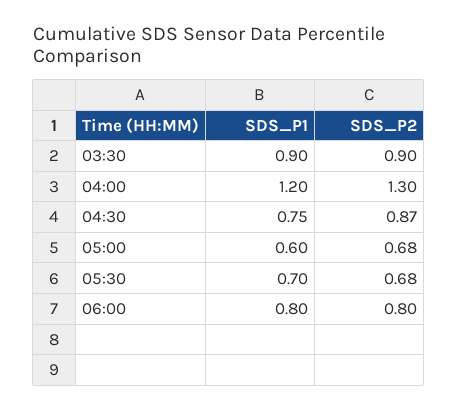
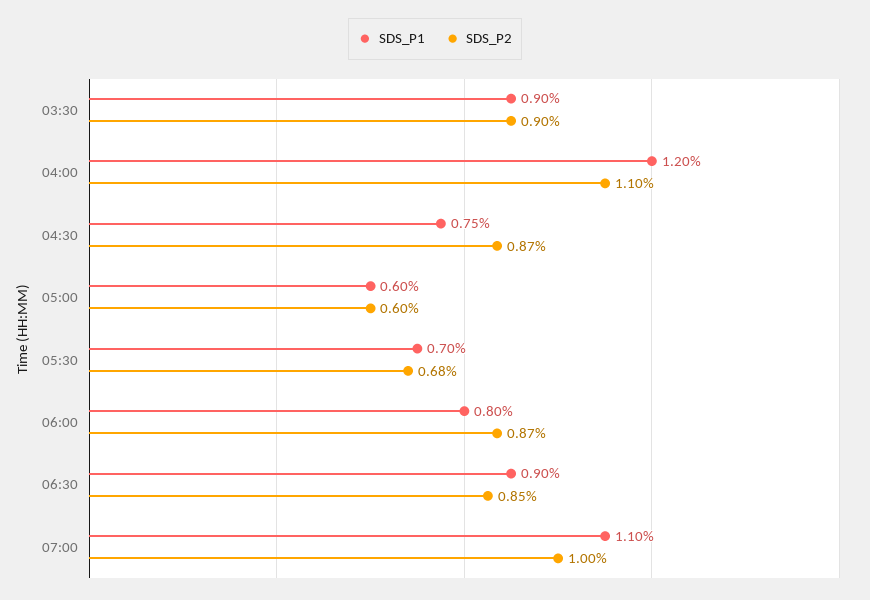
SDS_P2, 04:00: 1.3 -> 1.1
SDS_P2, 05:00: 0.68 -> 0.6
SDS_P2, 06:00: 0.8 -> 0.87
SDS_P1, 06:30: none -> 0.9
SDS_P2, 06:30: none -> 0.85
SDS_P1, 07:00: none -> 1.1
SDS_P2, 07:00: none -> 1

